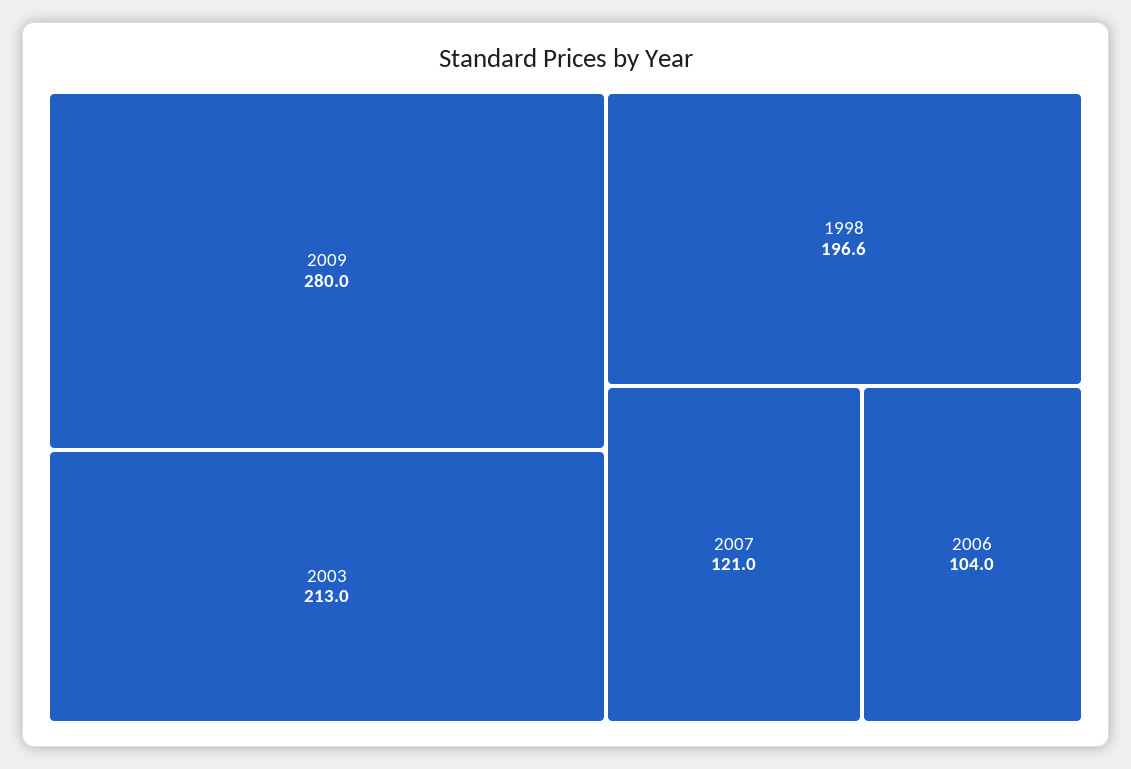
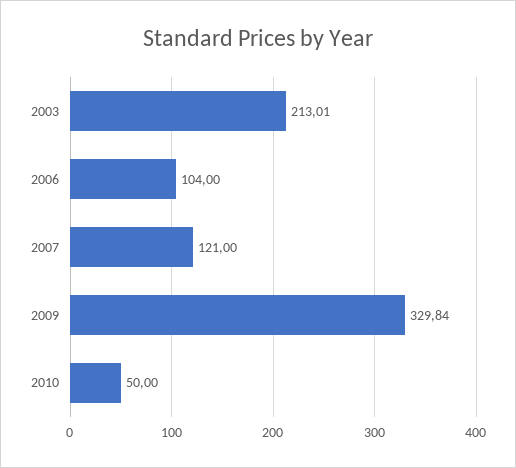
2009: 280 -> 329.84
1998: 196.6 -> none
2010: none -> 50

